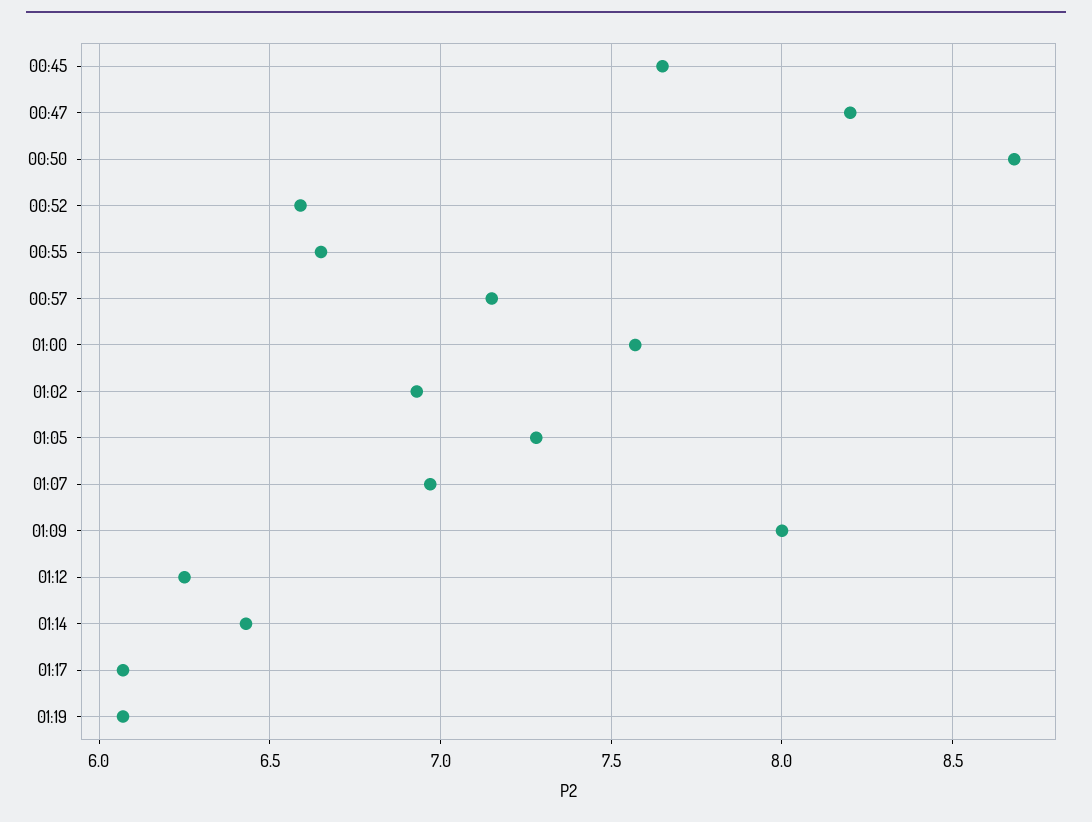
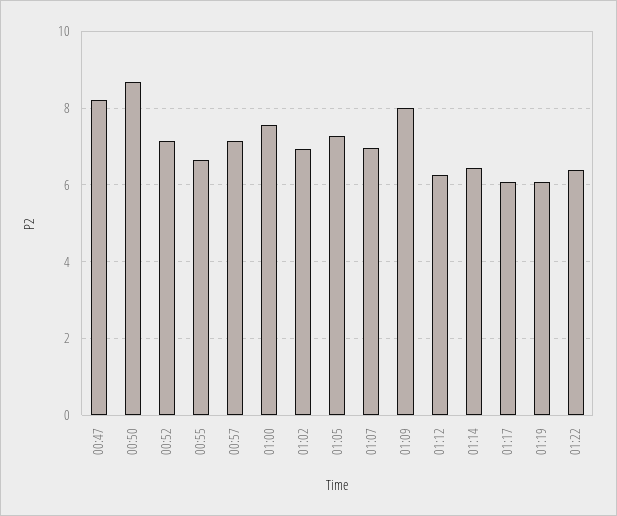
00:45: 7.65 -> none
00:52: 6.6 -> 7.2
01:22: none -> 6.4

